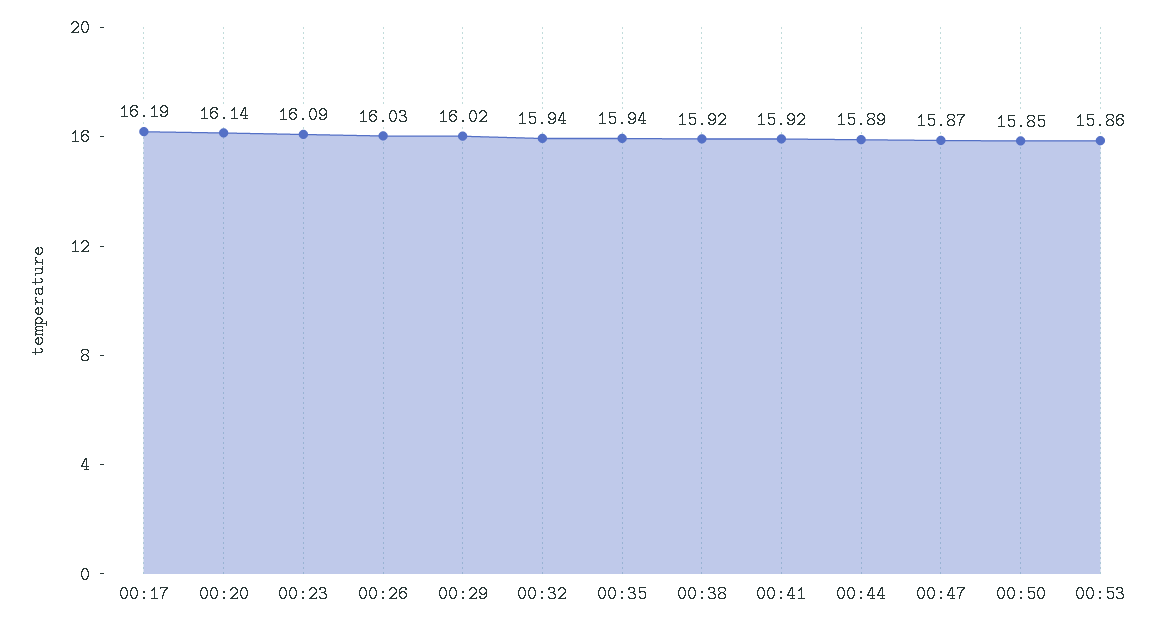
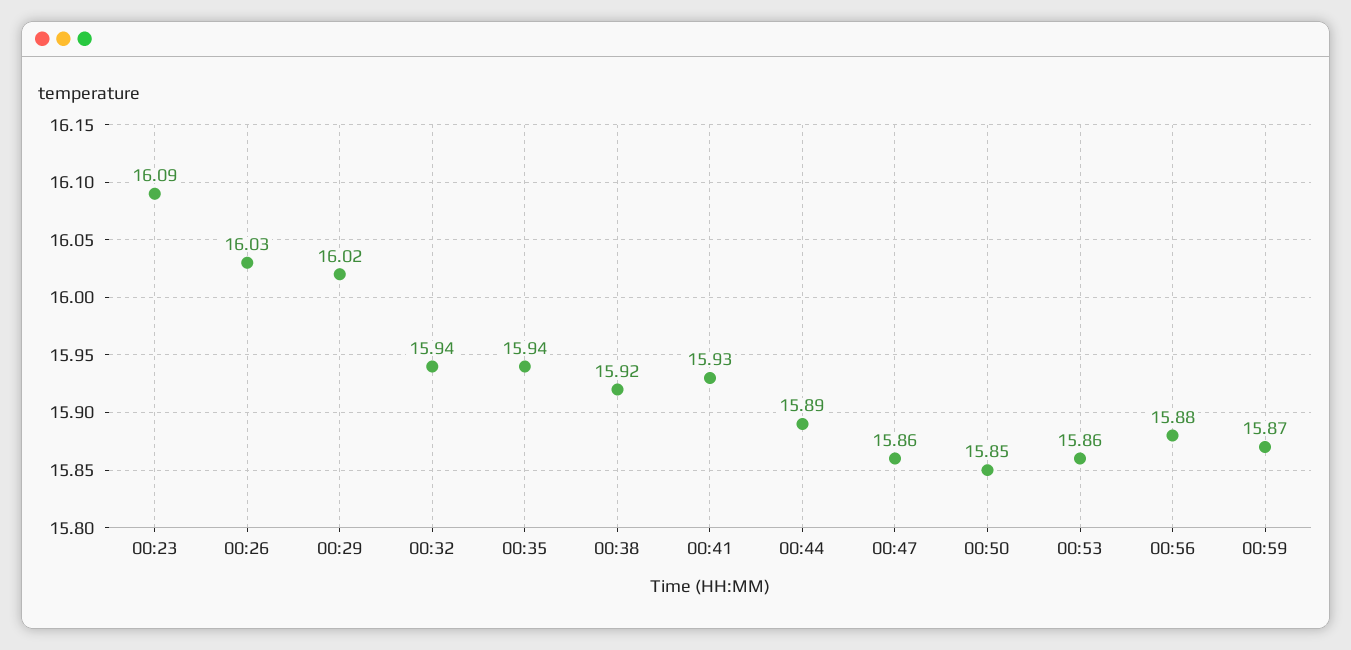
00:17: 16.19 -> none
00:20: 16.14 -> none
00:41: 15.92 -> 15.93
00:47: 15.87 -> 15.86
00:56: none -> 15.88
00:59: none -> 15.87

